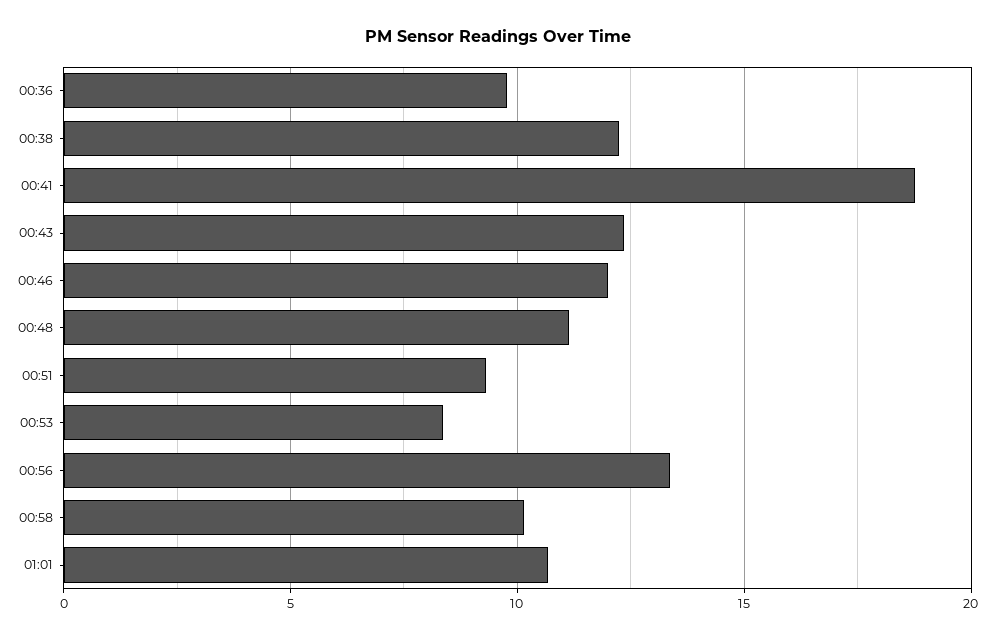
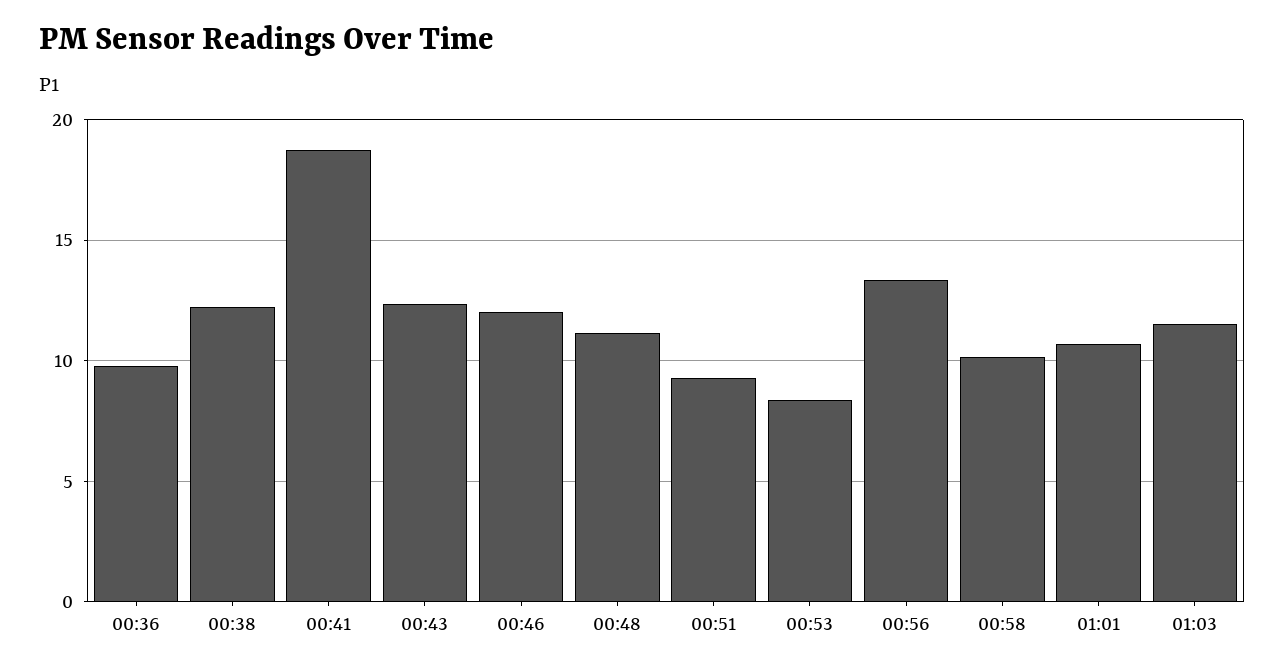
01:03: none -> 11.5

